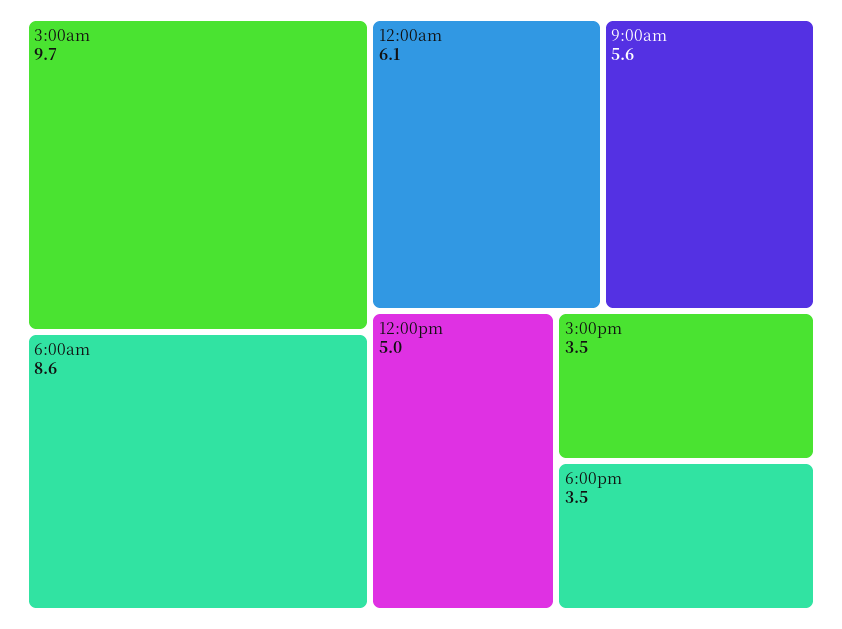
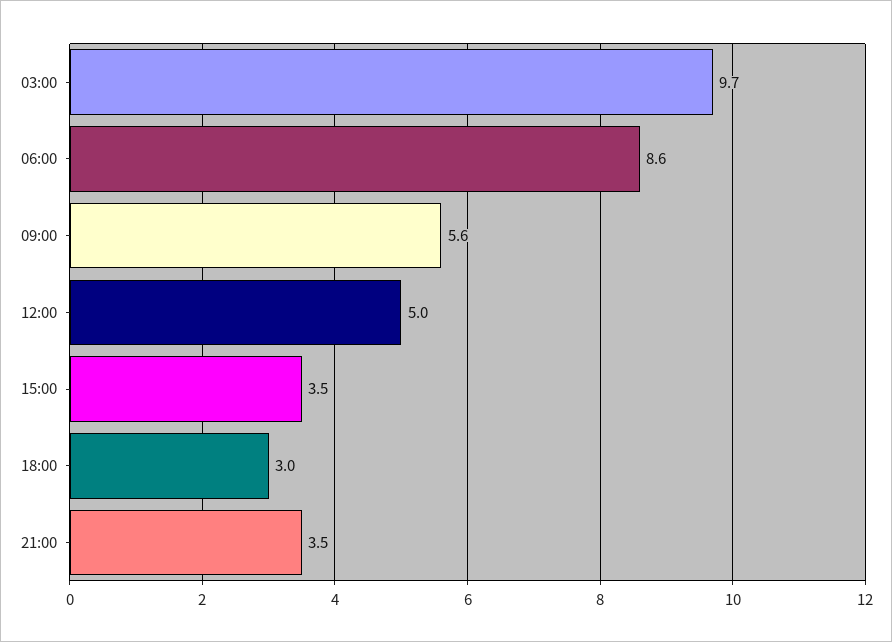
12:00am: 6.1 -> none
6:00pm: 3.5 -> 3
21:00: none -> 3.5

